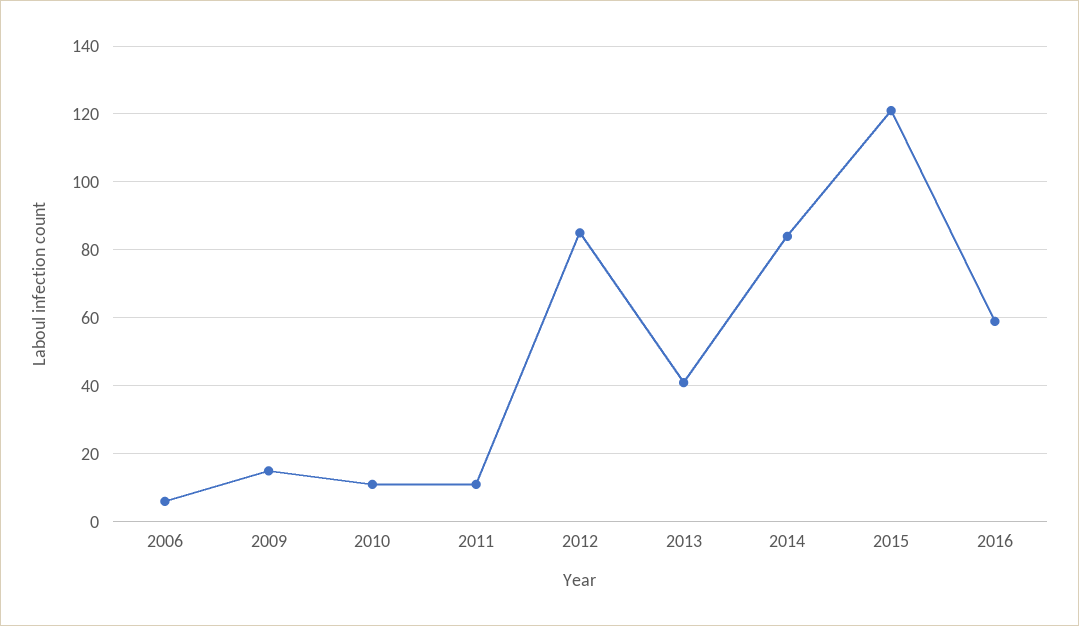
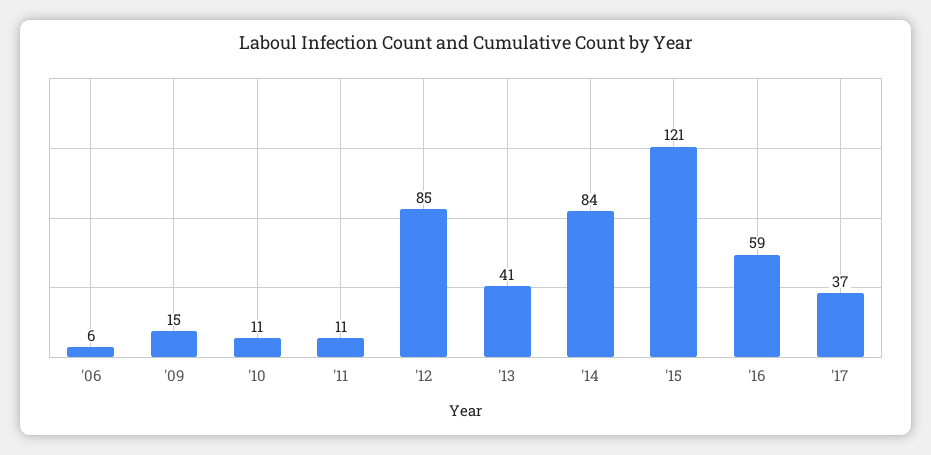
'17: none -> 37

